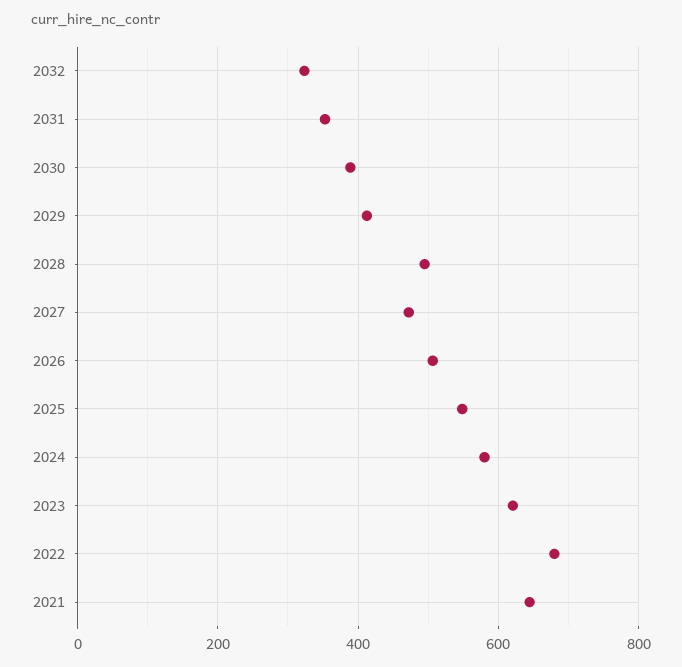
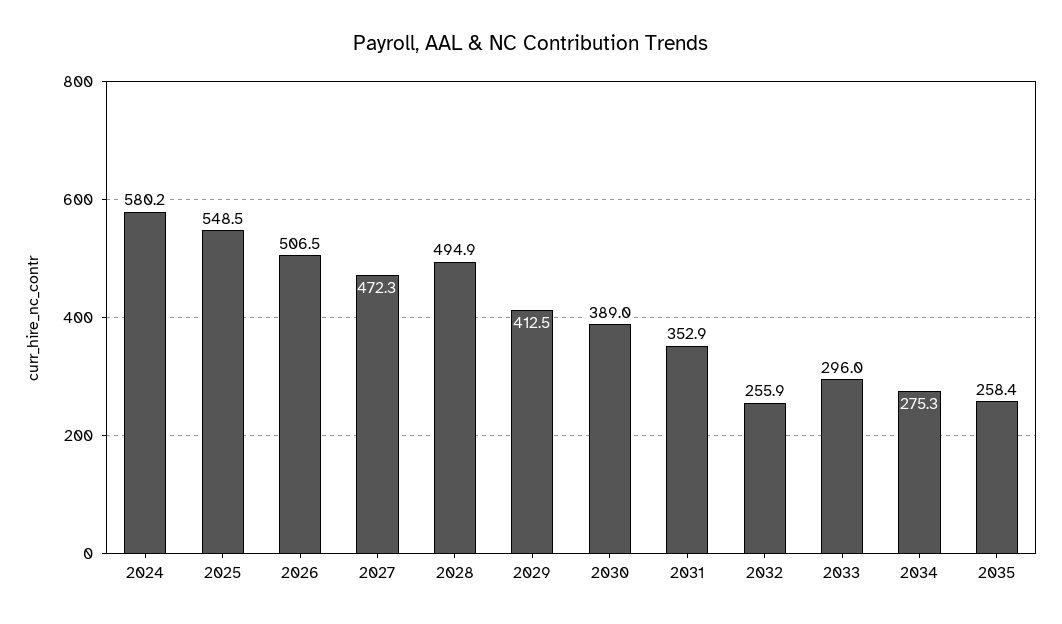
2032: 320 -> 255.9
2023: 620 -> none
2022: 680 -> none
2021: 640 -> none
2033: none -> 296
2034: none -> 275.3
2035: none -> 258.4

